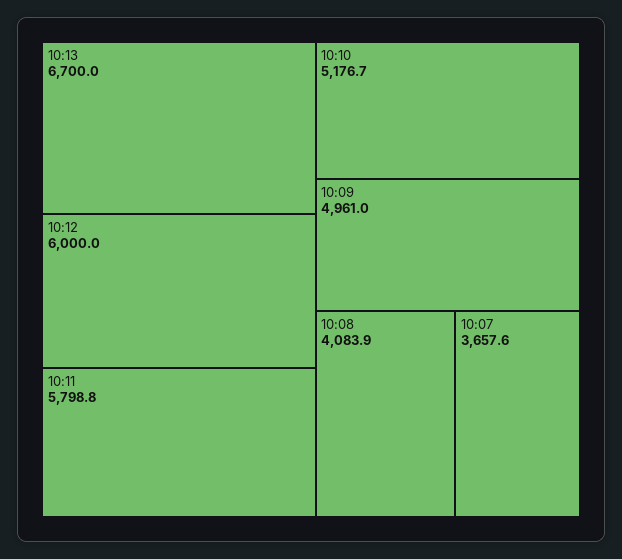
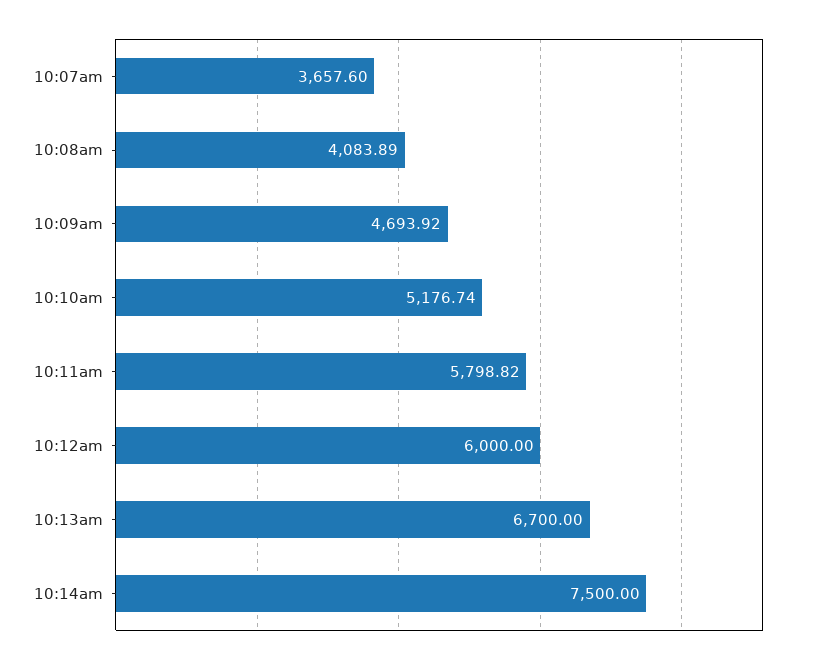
10:09: 4961 -> 4693.92
10:14am: none -> 7500

